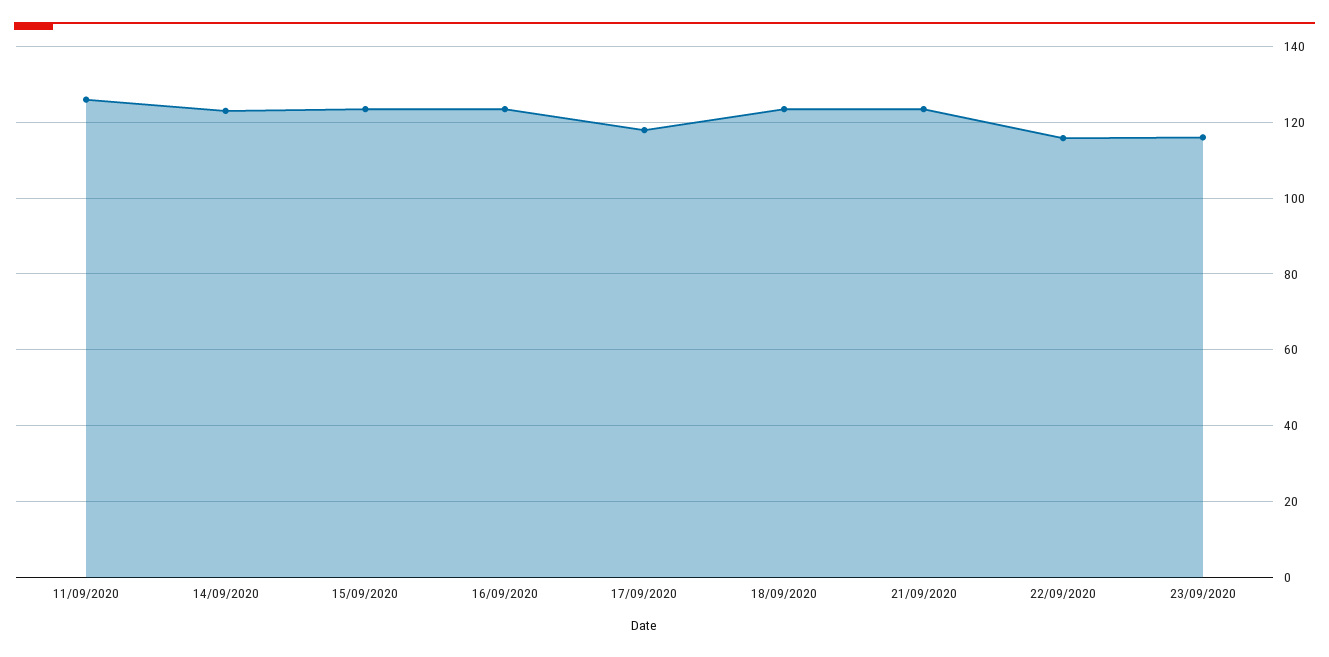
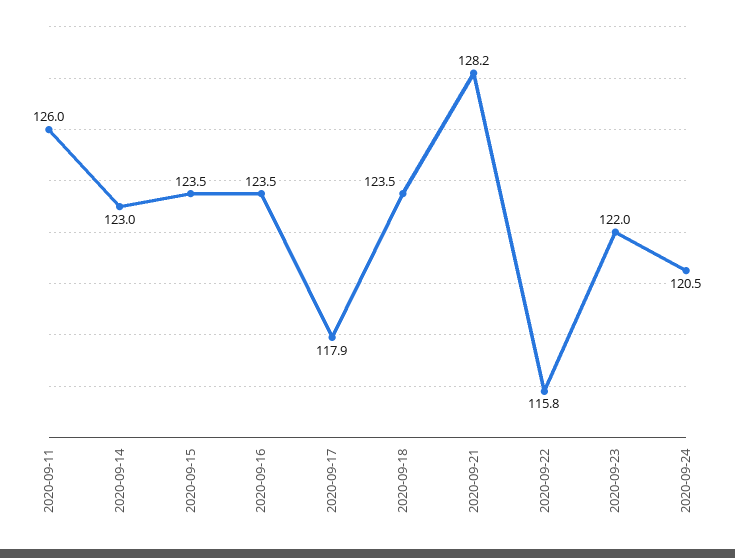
21/09/2020: 124 -> 128.2
23/09/2020: 116 -> 122
2020-09-24: none -> 120.5

